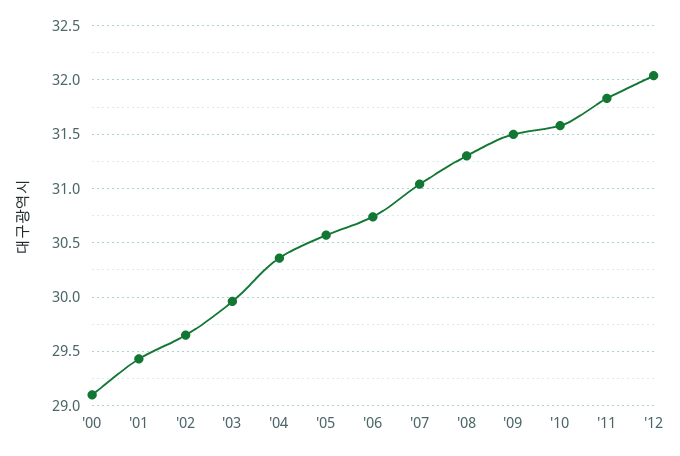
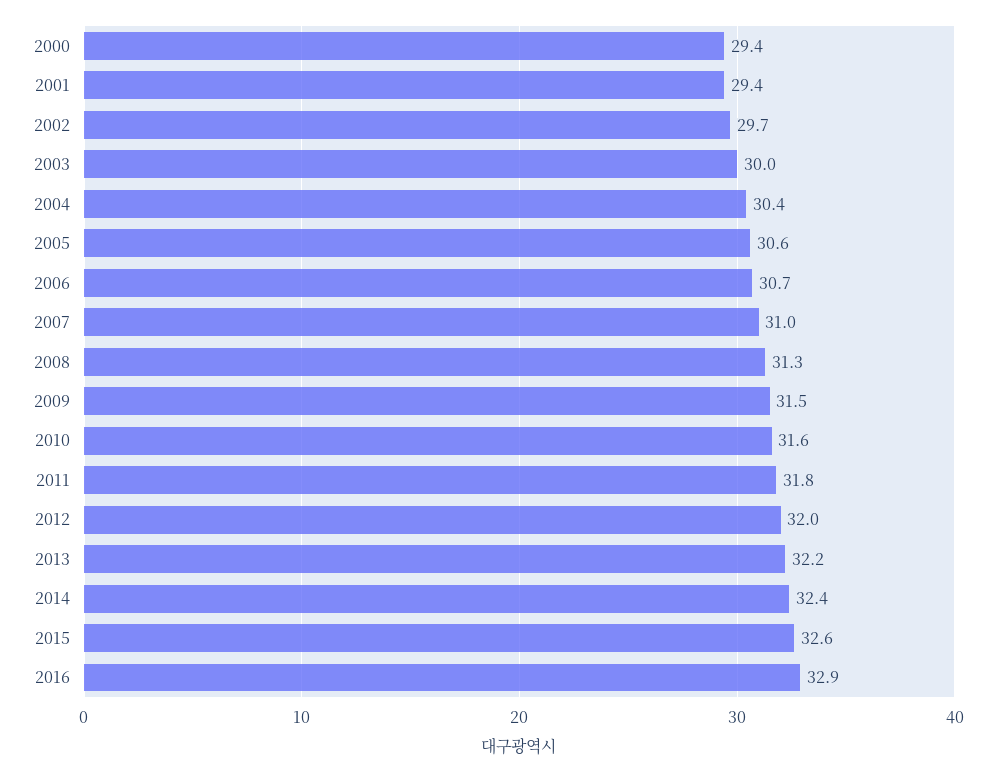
'00: 29.1 -> 29.4
2013: none -> 32.2
2014: none -> 32.4
2015: none -> 32.6
2016: none -> 32.9

